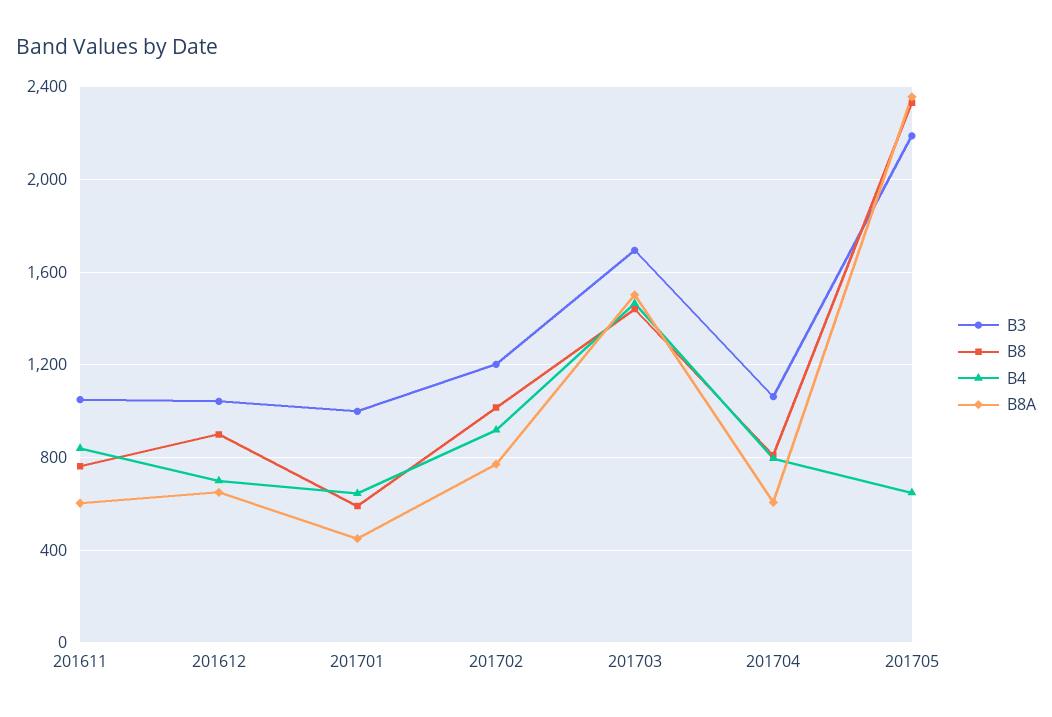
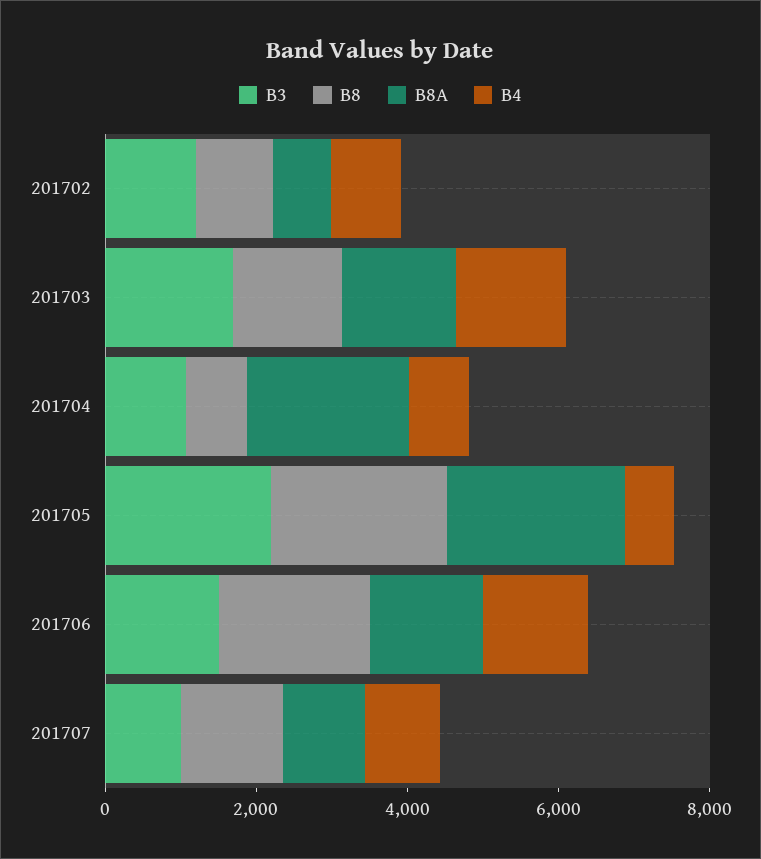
B3, 201611: 1050 -> none
B8, 201611: 750 -> none
B4, 201611: 850 -> none
B8A, 201611: 600 -> none
B3, 201612: 1050 -> none
B8, 201612: 900 -> none
B4, 201612: 700 -> none
B8A, 201612: 650 -> none
B3, 201701: 1000 -> none
B8, 201701: 600 -> none
B4, 201701: 650 -> none
B8A, 201701: 450 -> none
B8A, 201704: 600 -> 2000
B3, 201706: none -> 1500
B8, 201706: none -> 2000
B8A, 201706: none -> 1500
B4, 201706: none -> 1500
B3, 201707: none -> 1000
B8, 201707: none -> 1500
B8A, 201707: none -> 1000
B4, 201707: none -> 1000

